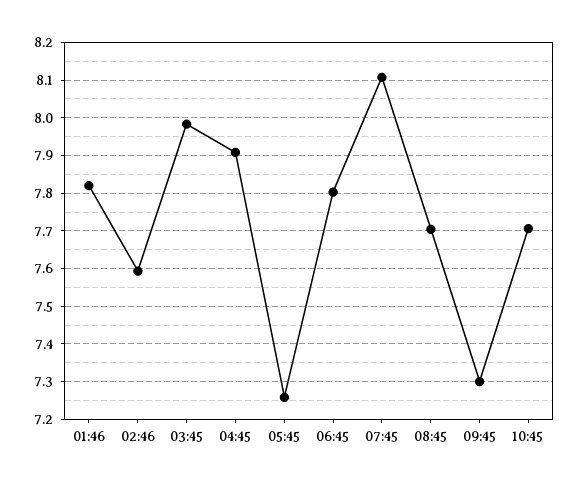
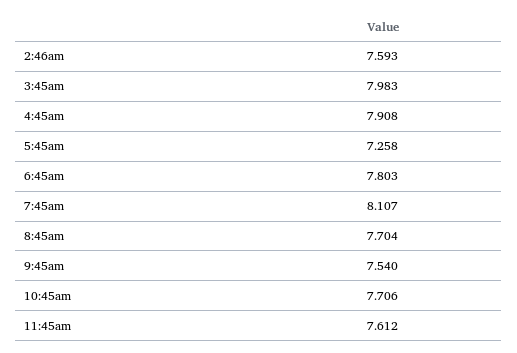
01:46: 7.82 -> none
09:45: 7.3 -> 7.54
11:45am: none -> 7.612

